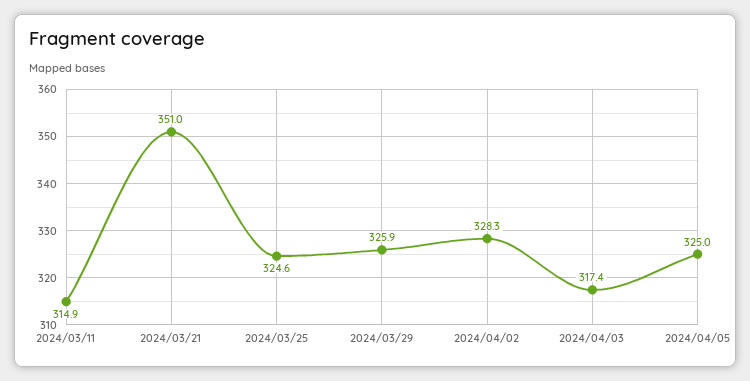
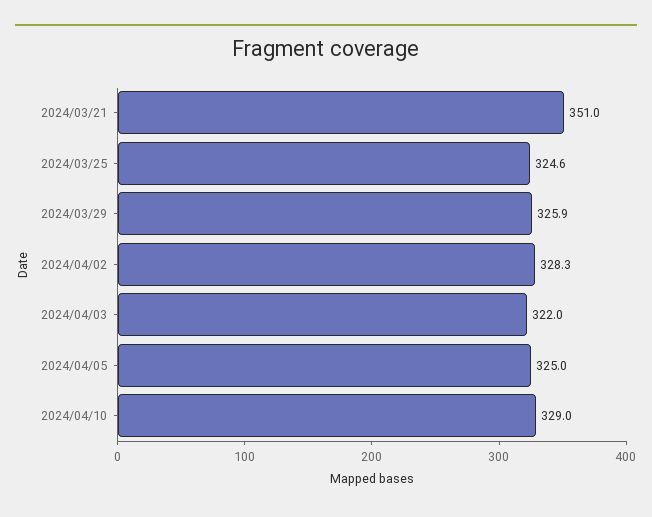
2024/03/11: 314.9 -> none
2024/04/03: 317.4 -> 322
2024/04/10: none -> 329

